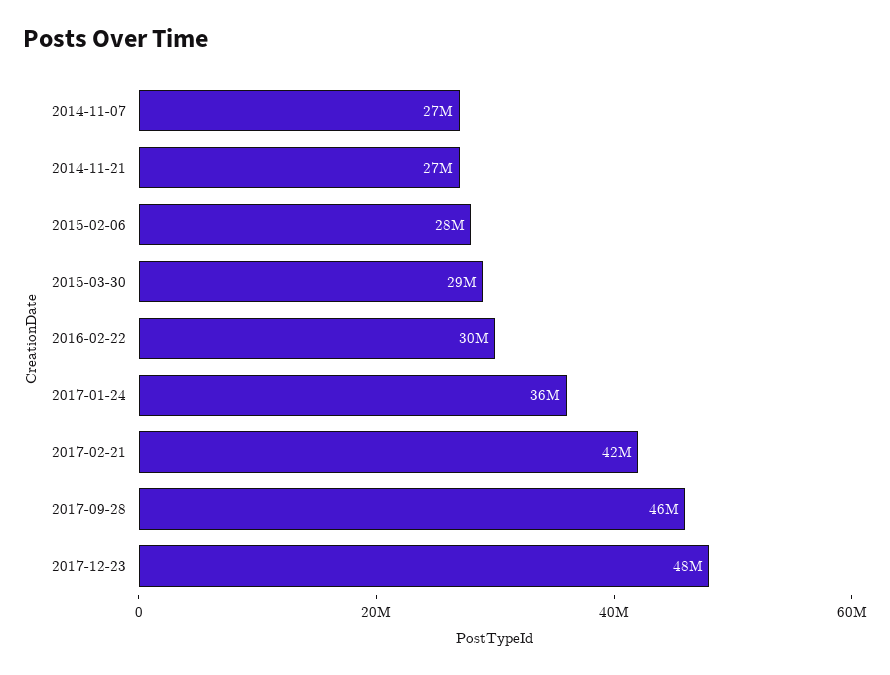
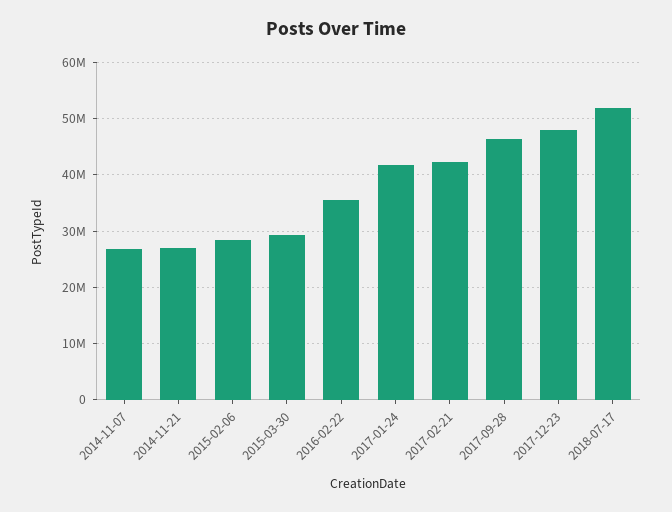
2016-02-22: 30000000 -> 36000000
2017-01-24: 36000000 -> 42000000
2018-07-17: none -> 52000000

